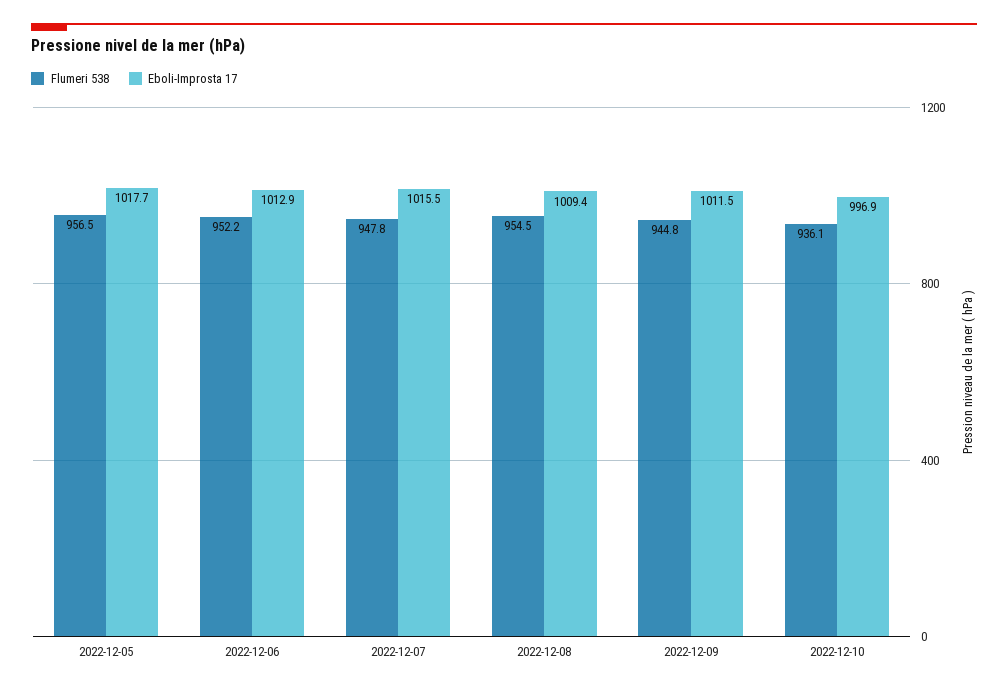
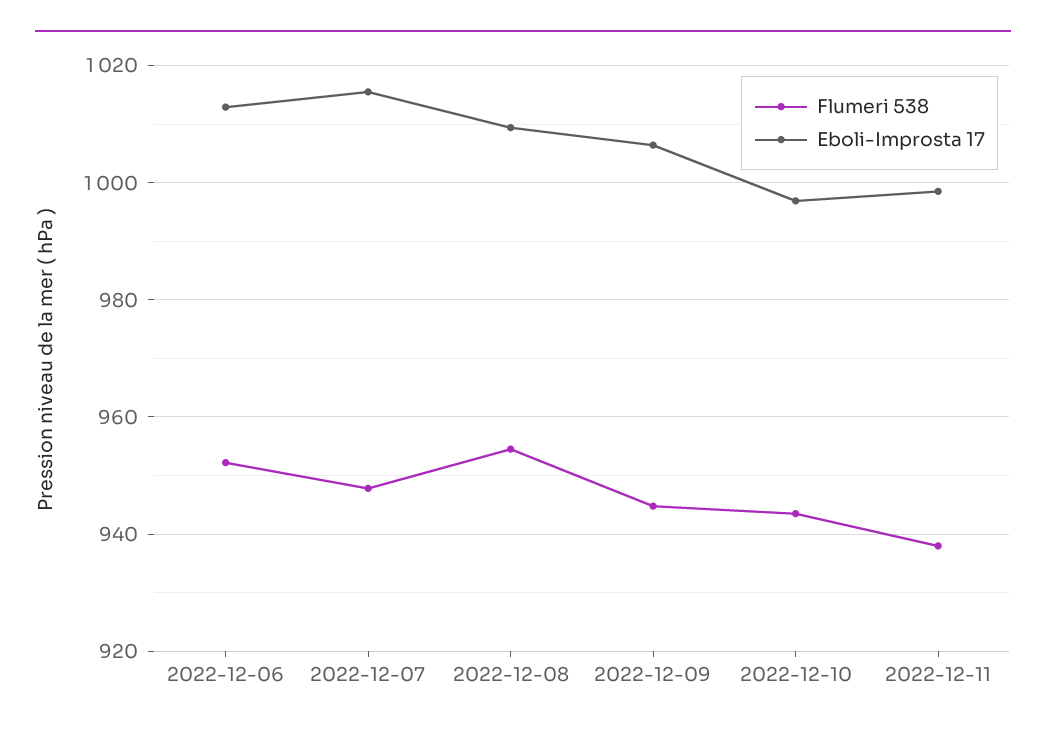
Flumeri 538, 2022-12-05: 956.5 -> none
Eboli-Improsta 17, 2022-12-05: 1017.7 -> none
Eboli-Improsta 17, 2022-12-09: 1011.5 -> 1006
Flumeri 538, 2022-12-10: 936.1 -> 944
Flumeri 538, 2022-12-11: none -> 938
Eboli-Improsta 17, 2022-12-11: none -> 998

